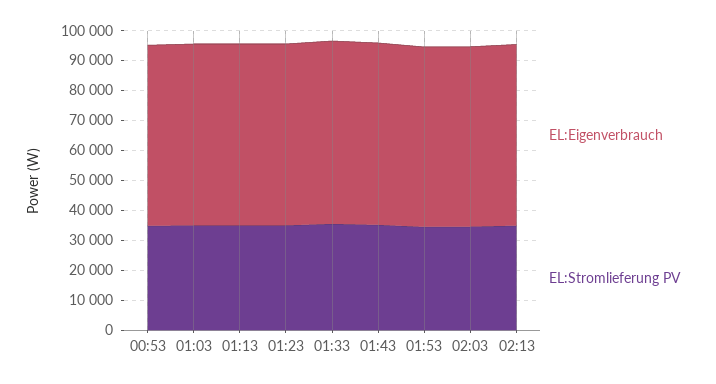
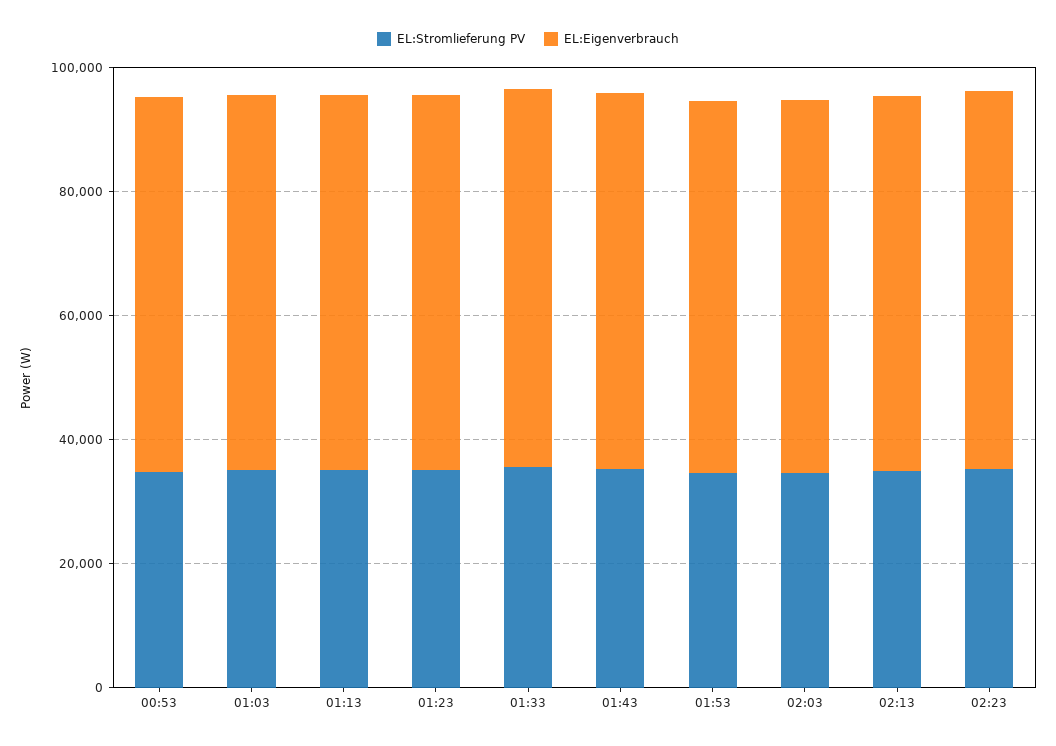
EL:Stromlieferung PV, 02:23: none -> 35000
EL:Eigenverbrauch, 02:23: none -> 60000

